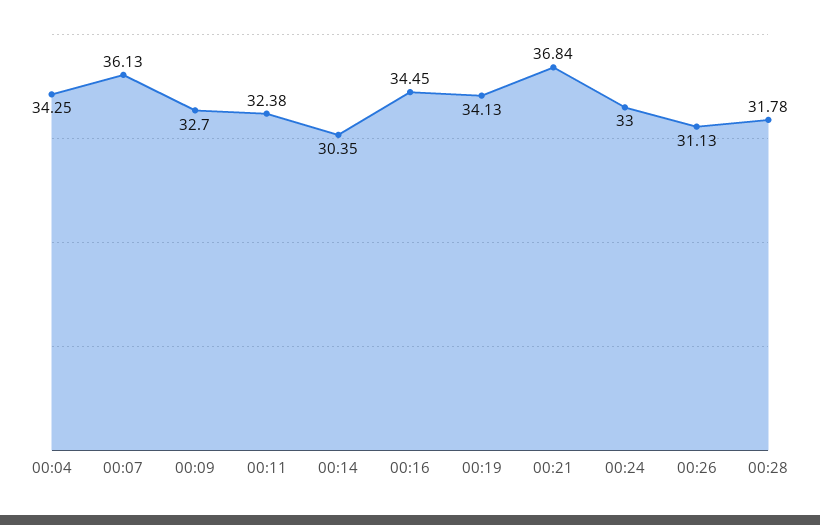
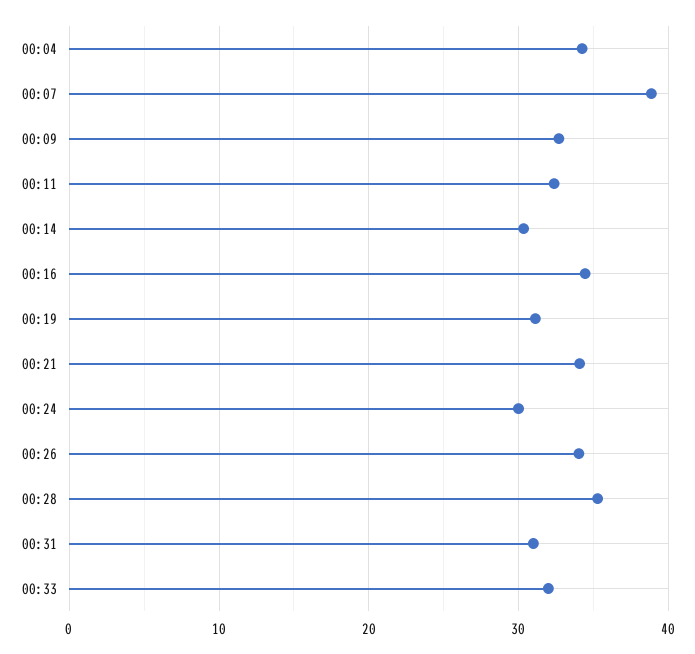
00:07: 36.13 -> 39
00:19: 34.13 -> 31
00:21: 36.84 -> 34
00:24: 33 -> 30
00:26: 31.13 -> 34
00:28: 31.78 -> 35
00:31: none -> 31
00:33: none -> 32

